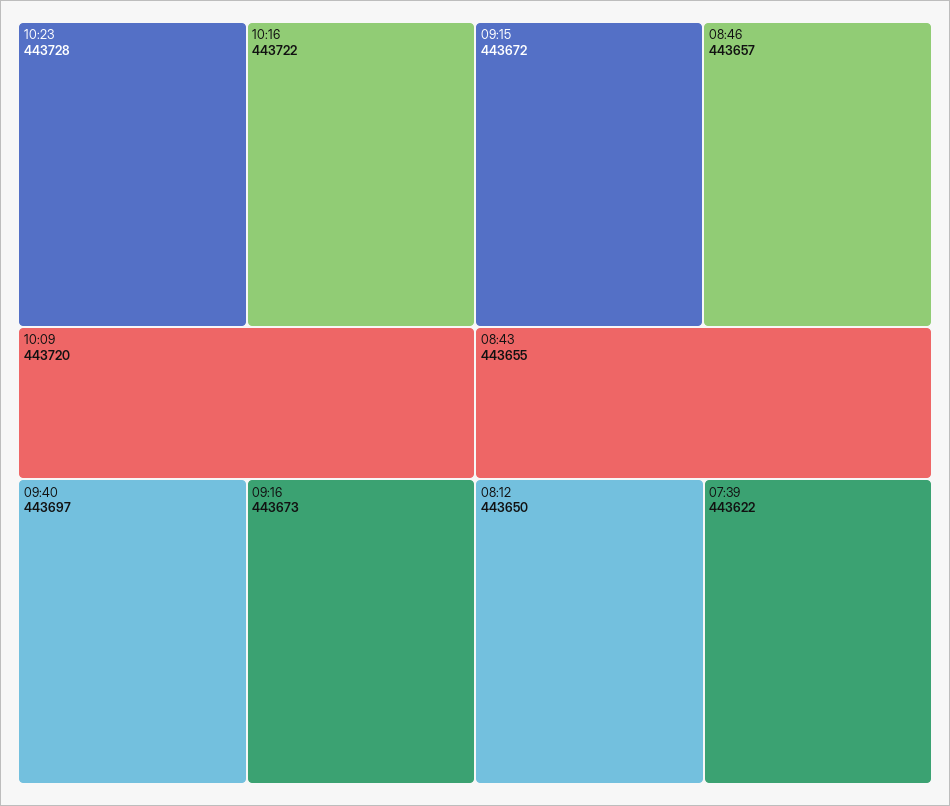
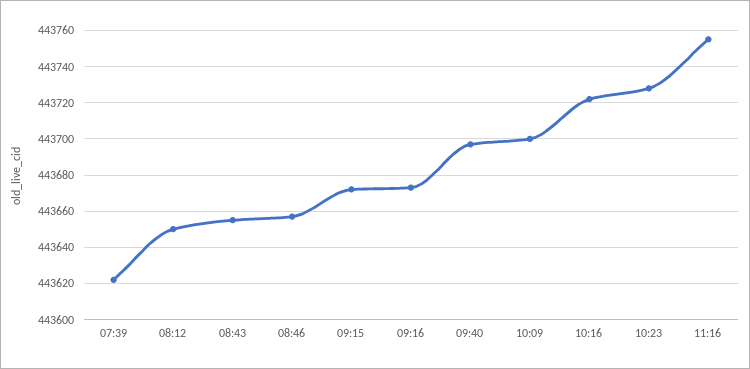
10:09: 443720 -> 443700
11:16: none -> 443755

